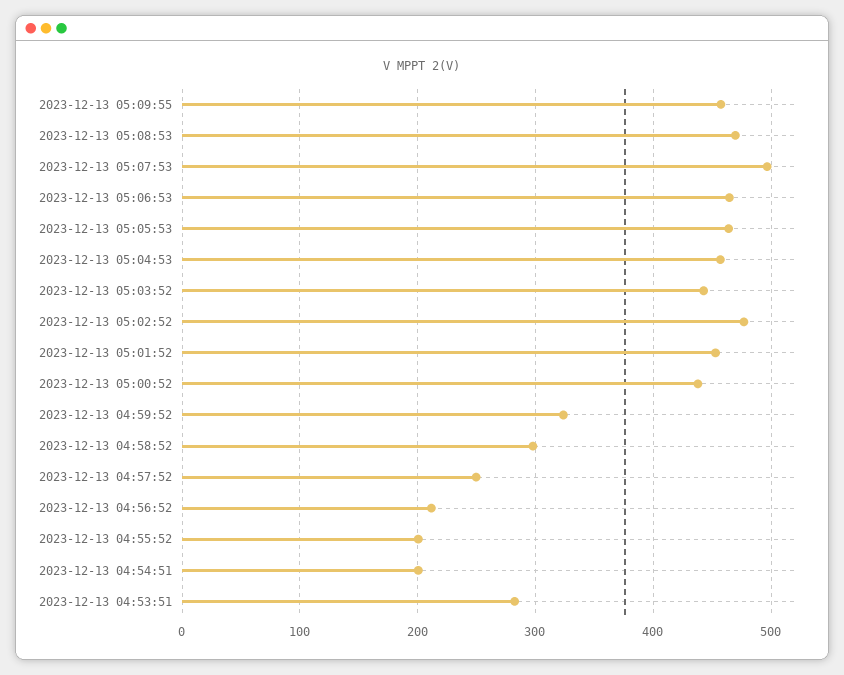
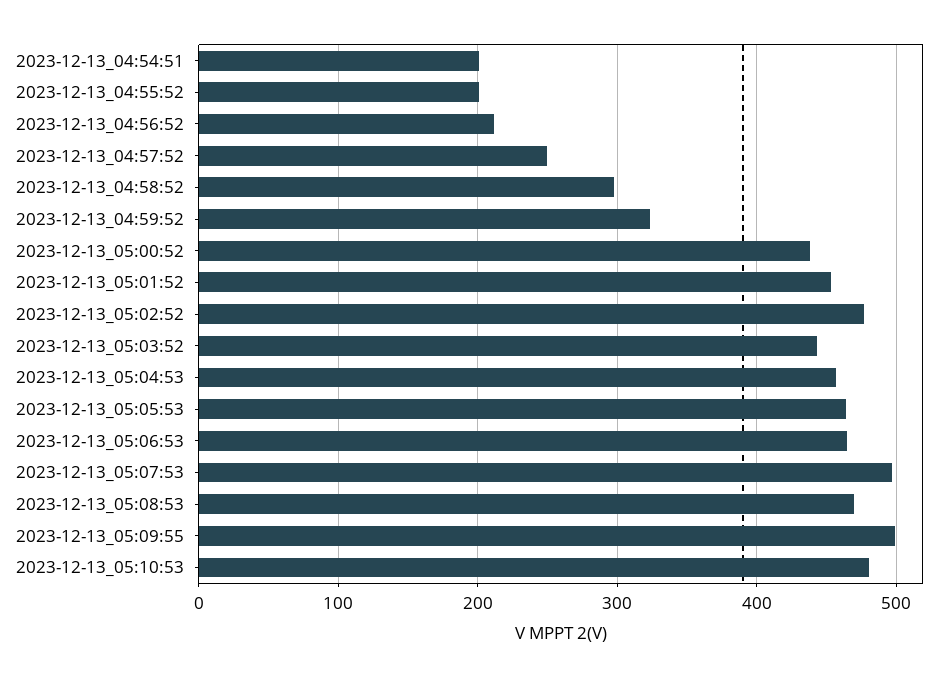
2023-12-13 05:09:55: 460 -> 500
2023-12-13 04:53:51: 280 -> none
2023-12-13_05:10:53: none -> 480

